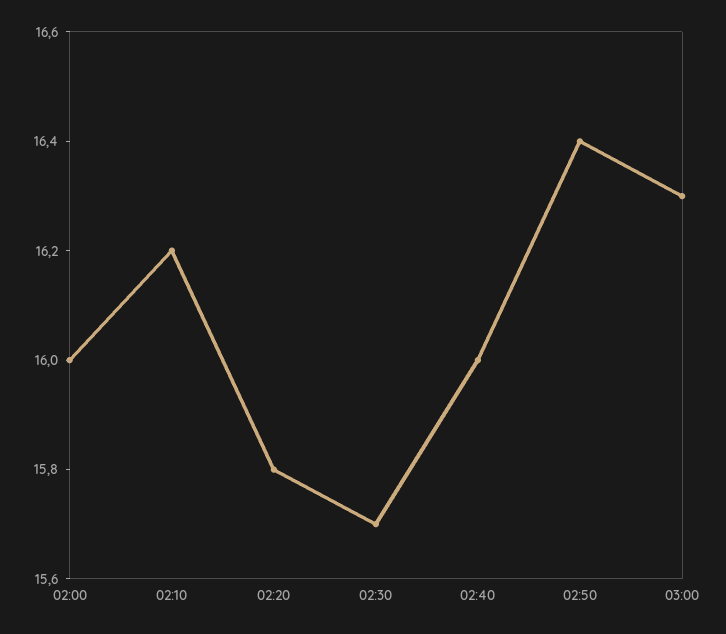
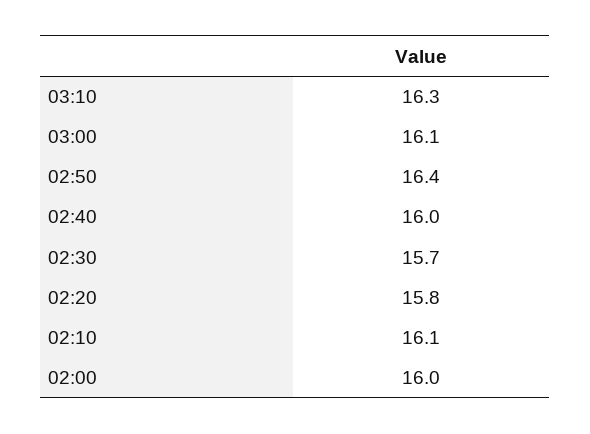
02:10: 16.2 -> 16.1
03:00: 16.3 -> 16.1
03:10: none -> 16.3

